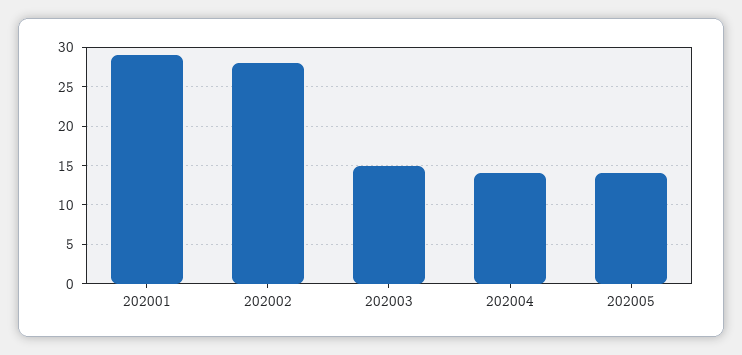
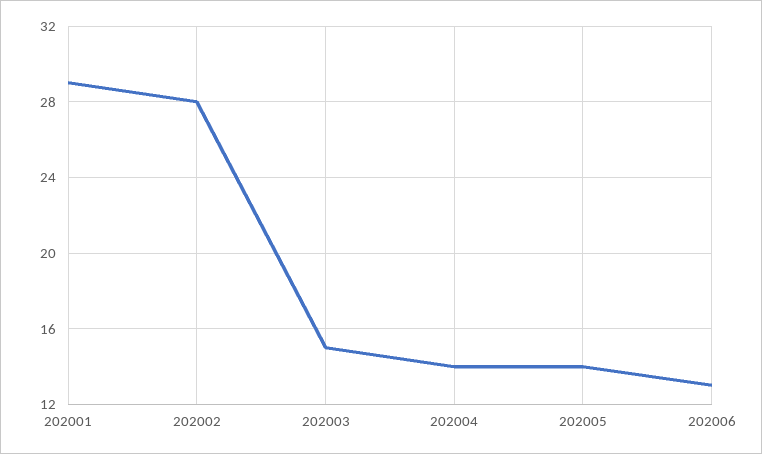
202006: none -> 13

